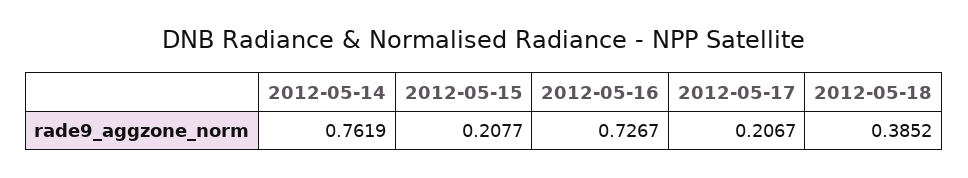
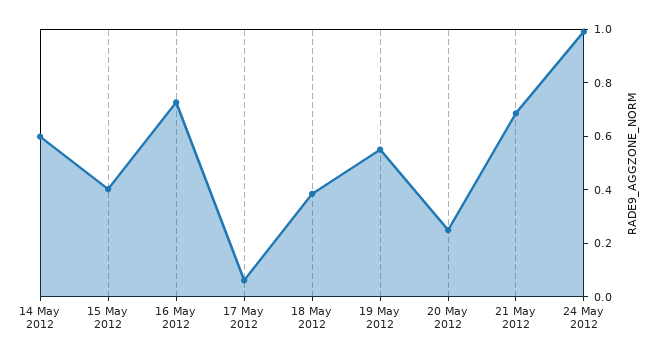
2012-05-14: 0.7619 -> 0.6
2012-05-15: 0.2077 -> 0.4
2012-05-17: 0.2067 -> 0.05
19 May 2012: none -> 0.55
20 May 2012: none -> 0.25
21 May 2012: none -> 0.7
24 May 2012: none -> 1

